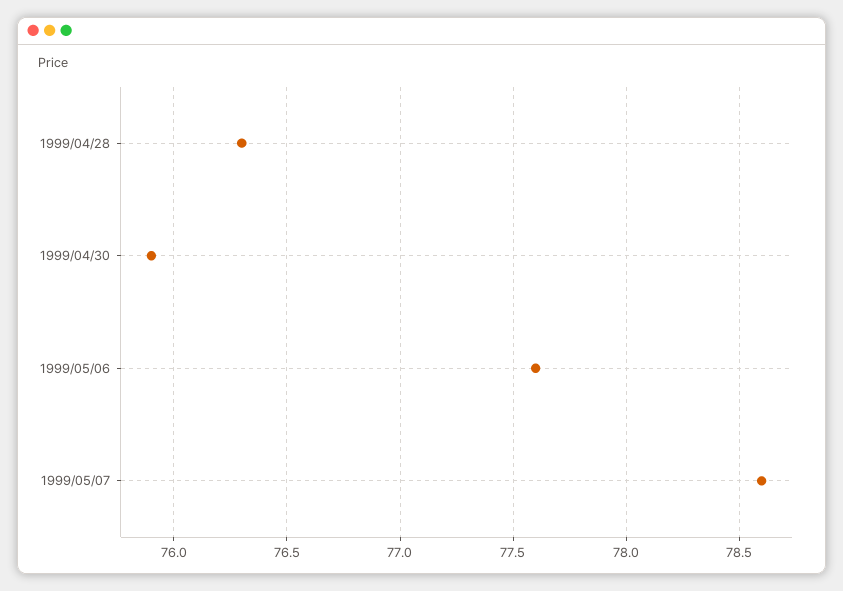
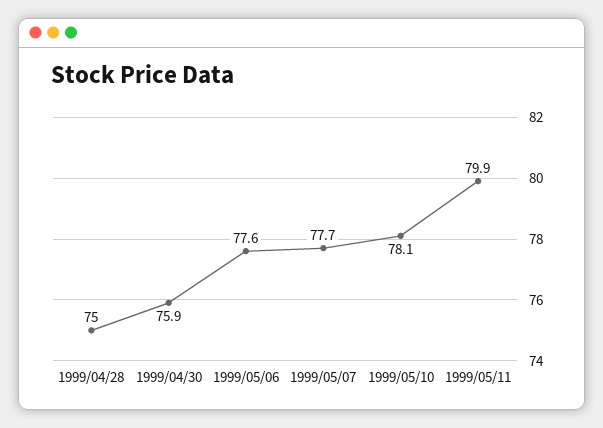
1999/04/28: 76.3 -> 75
1999/05/07: 78.6 -> 77.7
1999/05/10: none -> 78.1
1999/05/11: none -> 79.9

